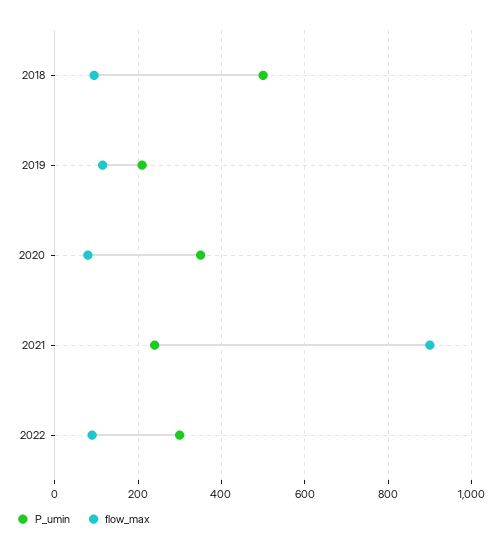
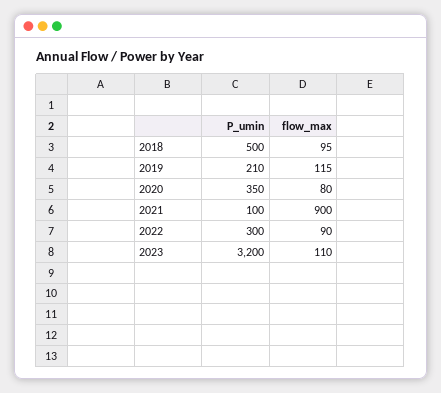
P_umin, 2021: 240 -> 100
P_umin, 2023: none -> 3200
flow_max, 2023: none -> 110

